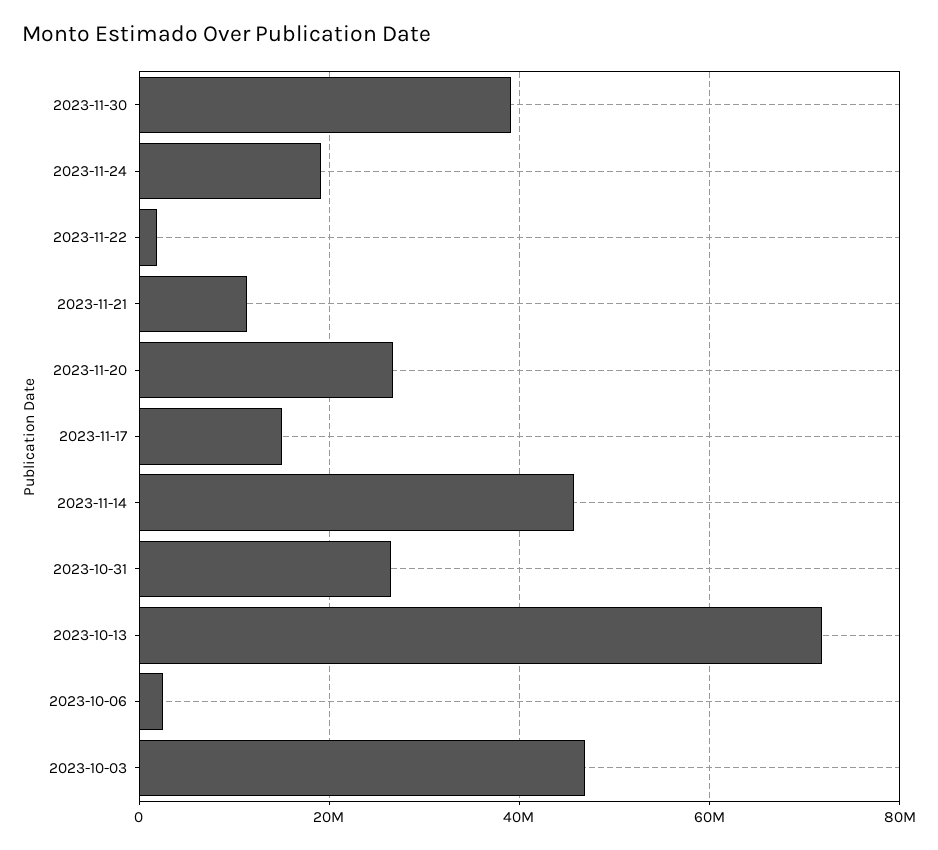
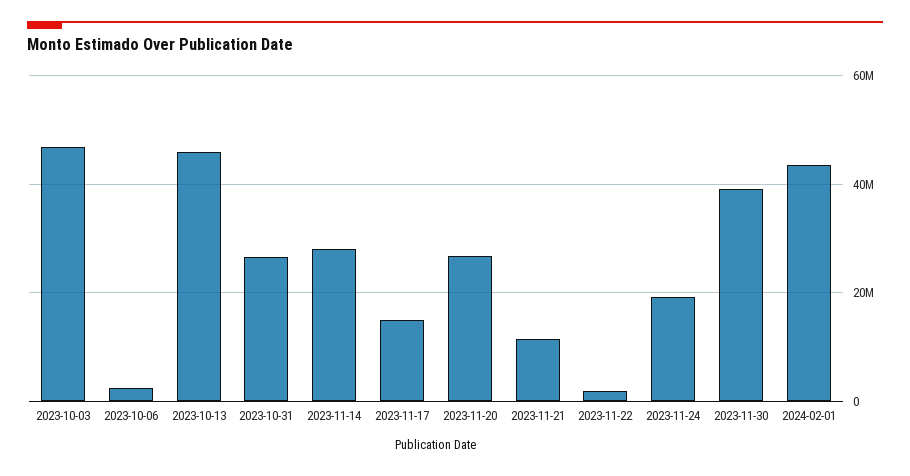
2023-11-14: 46000000 -> 28000000
2023-10-13: 72000000 -> 46000000
2024-02-01: none -> 44000000

